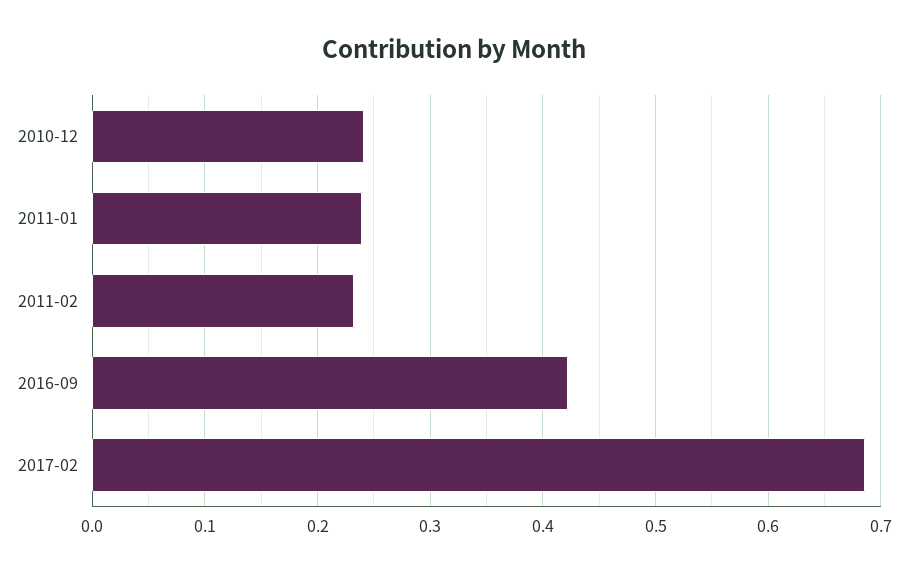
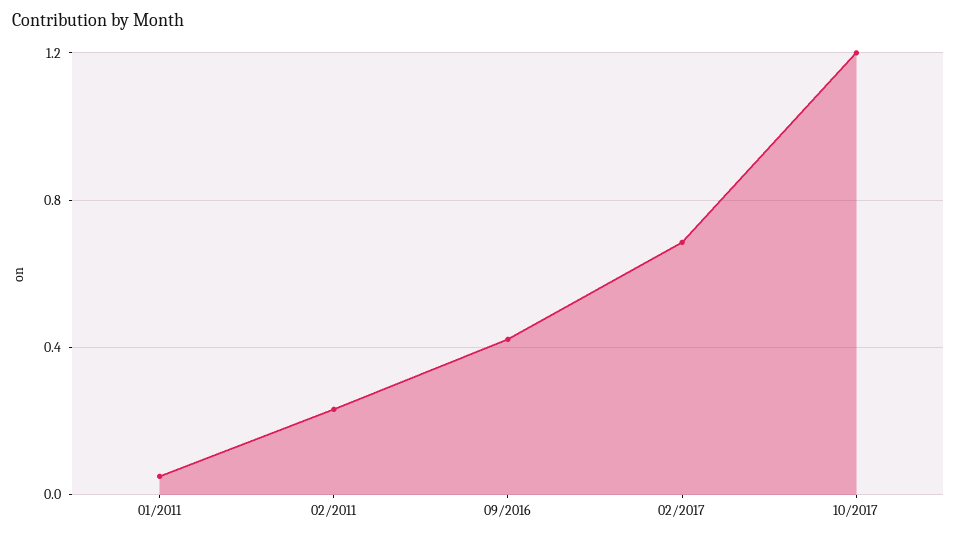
2010-12: 0.24 -> none
2011-01: 0.24 -> 0.05
10/2017: none -> 1.2

